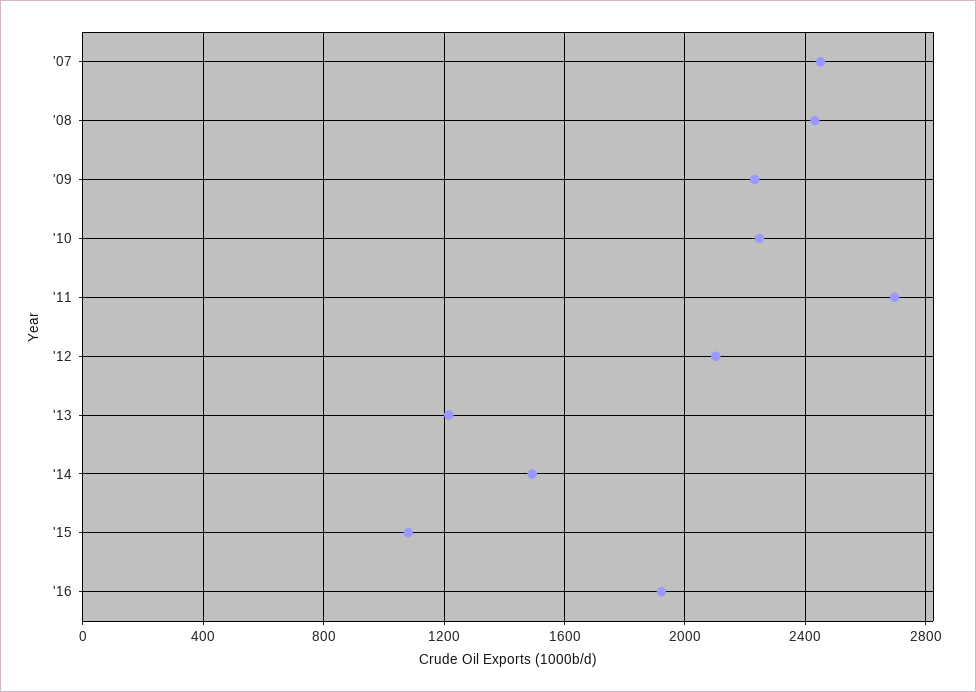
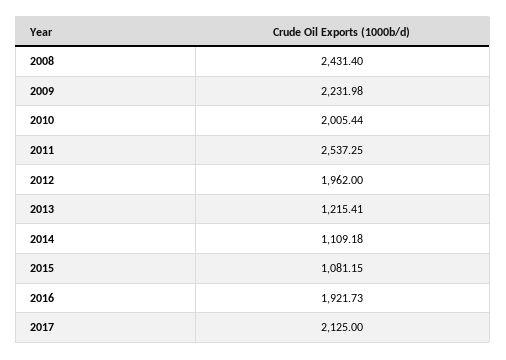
'07: 2450 -> none
'10: 2250 -> 2005.44
'11: 2700 -> 2537.25
'12: 2100 -> 1962
'14: 1500 -> 1109.18
2017: none -> 2125

